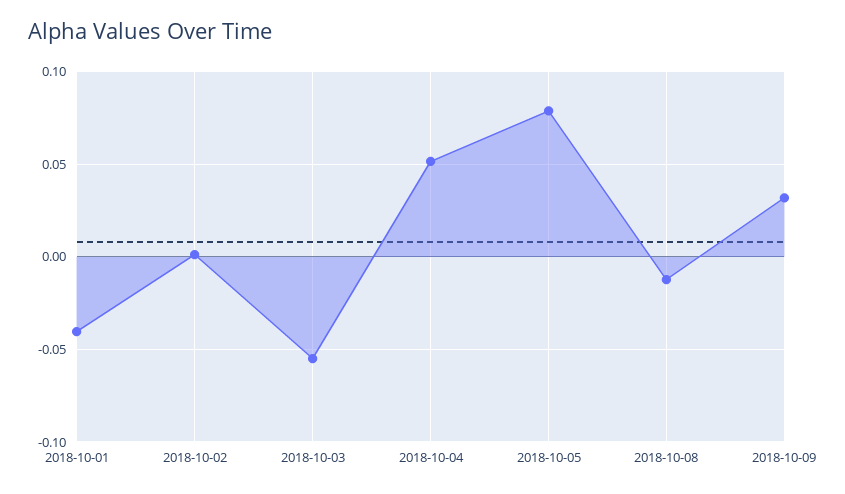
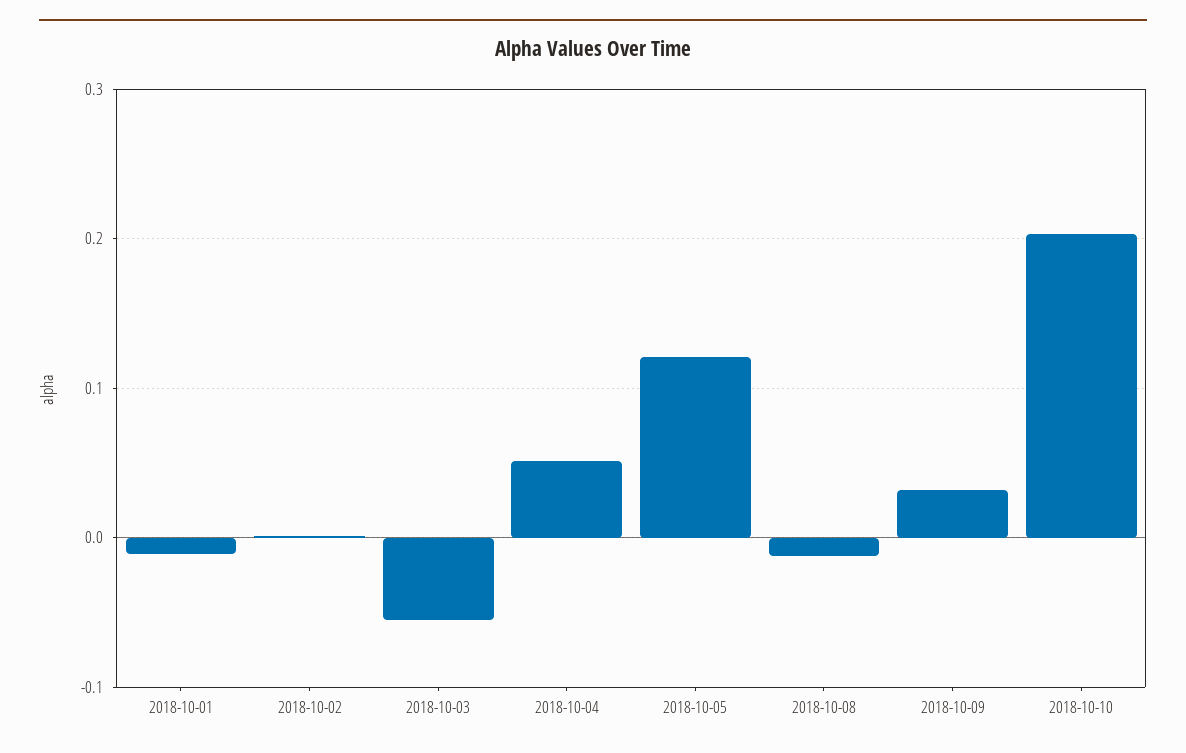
2018-10-01: -0.04 -> -0.01
2018-10-05: 0.08 -> 0.12
2018-10-10: none -> 0.2

